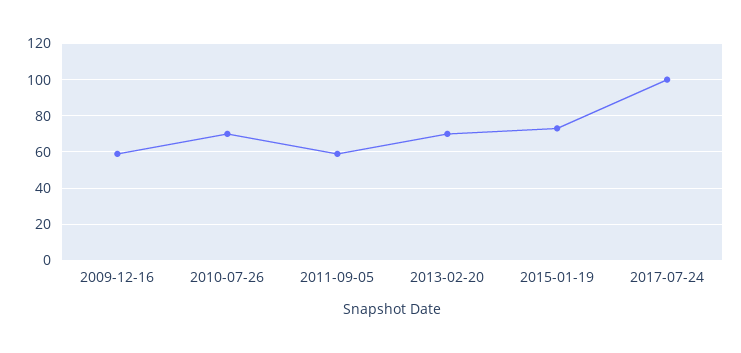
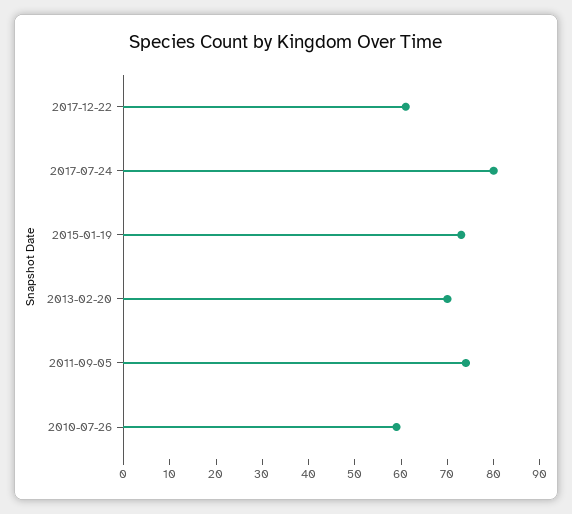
2009-12-16: 60 -> none
2010-07-26: 70 -> 60
2011-09-05: 60 -> 75
2017-07-24: 100 -> 80
2017-12-22: none -> 60

